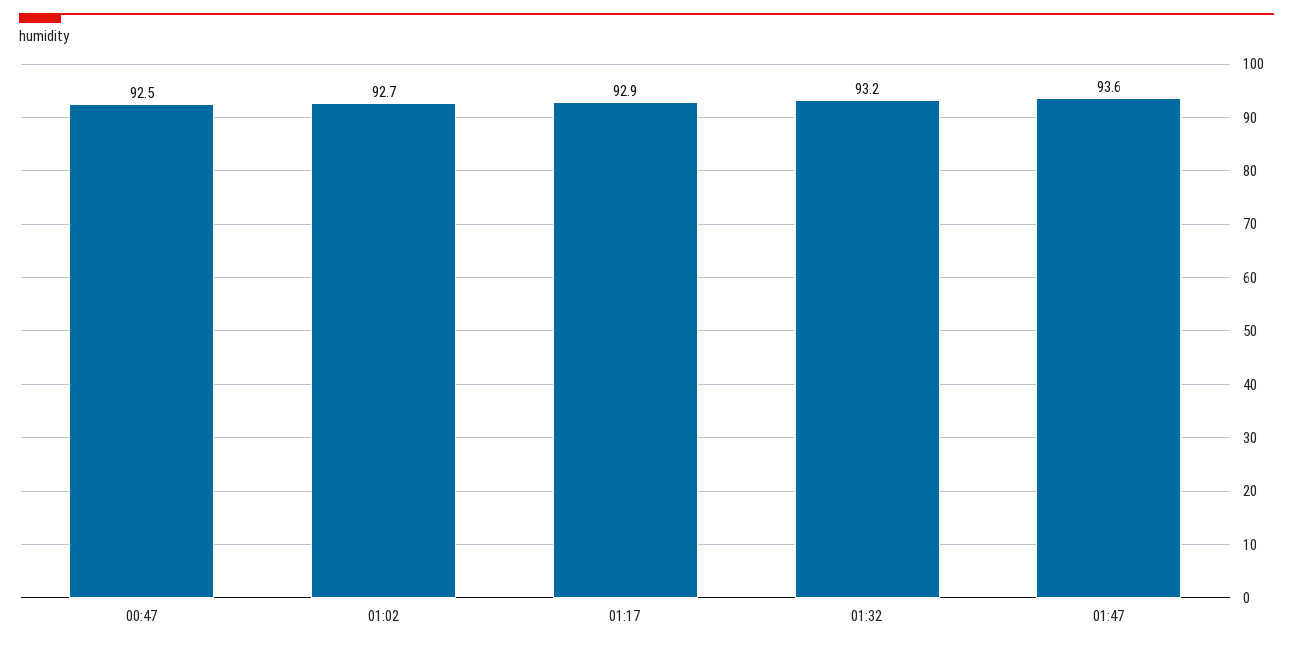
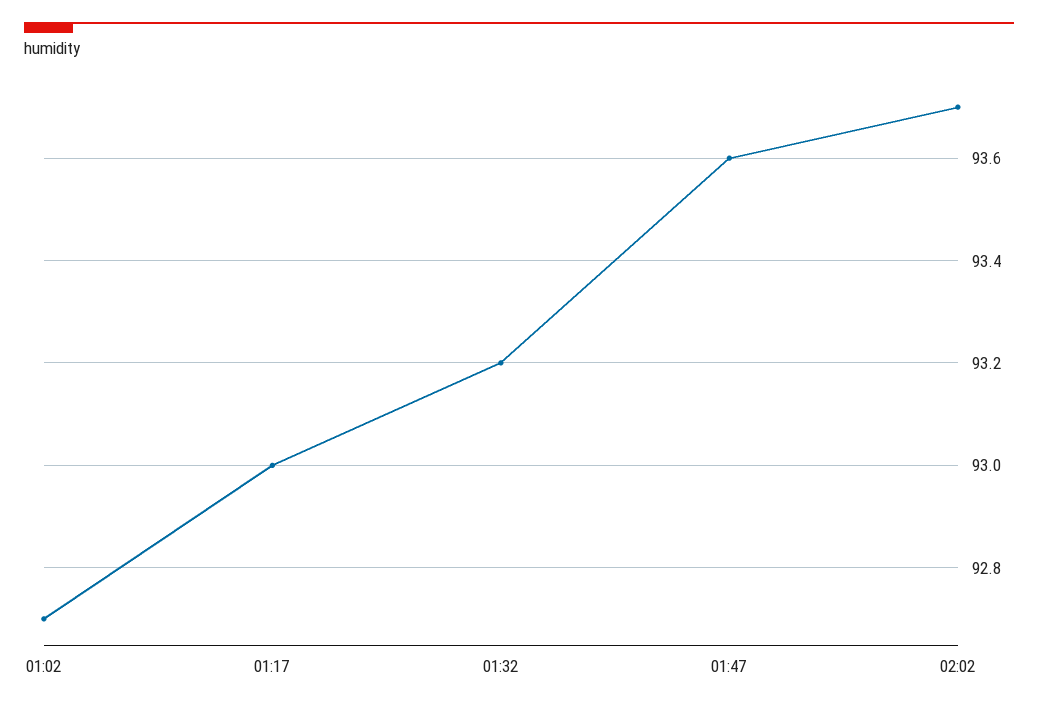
00:47: 92.5 -> none
01:17: 92.9 -> 93
02:02: none -> 93.7

